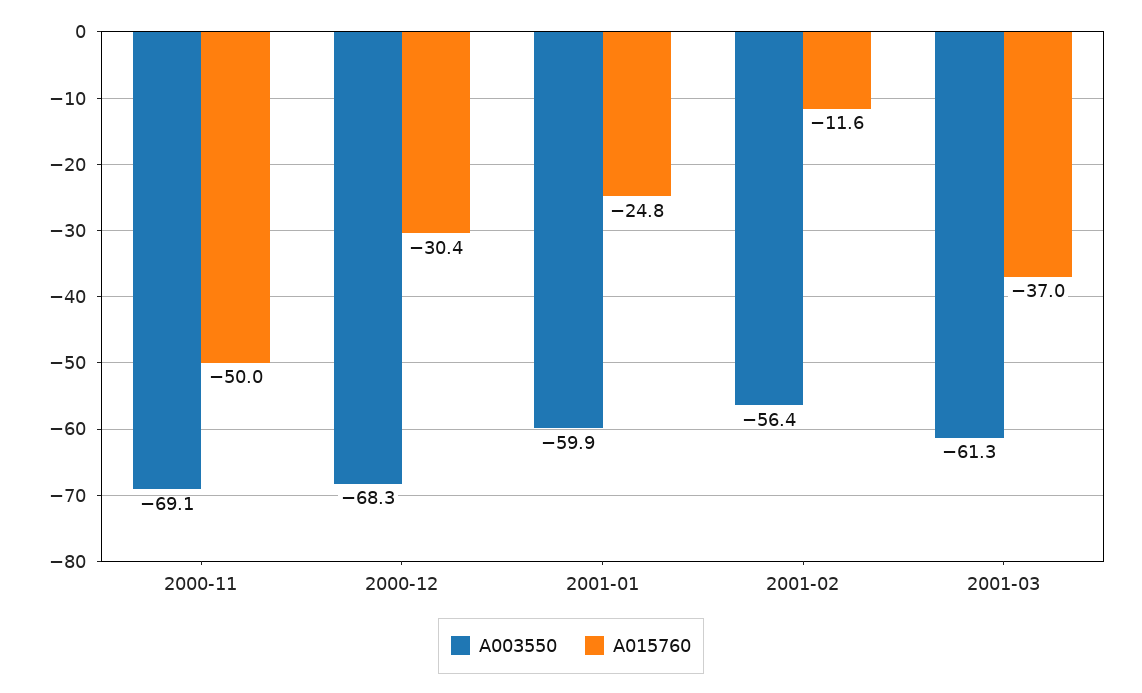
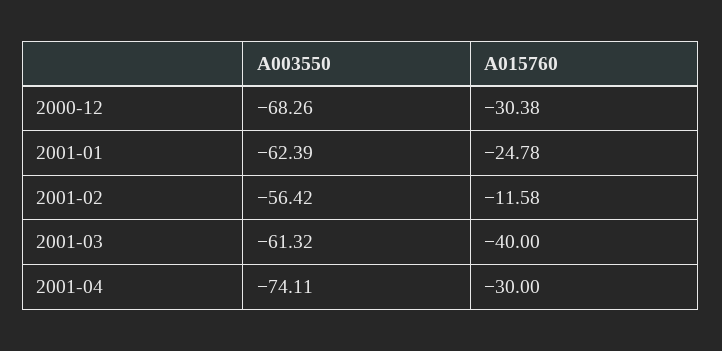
A003550, 2000-11: -69.1 -> none
A015760, 2000-11: -50 -> none
A003550, 2001-01: -59.9 -> -62.39
A015760, 2001-03: -37 -> -40
A003550, 2001-04: none -> -74.11
A015760, 2001-04: none -> -30

